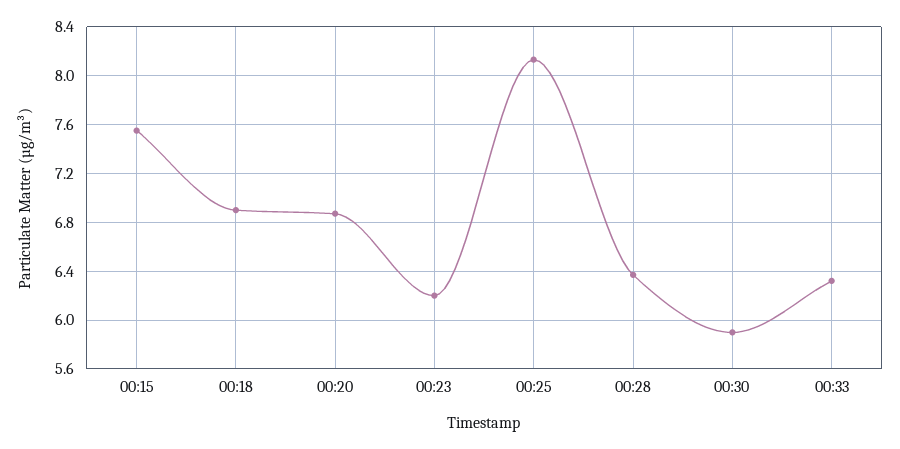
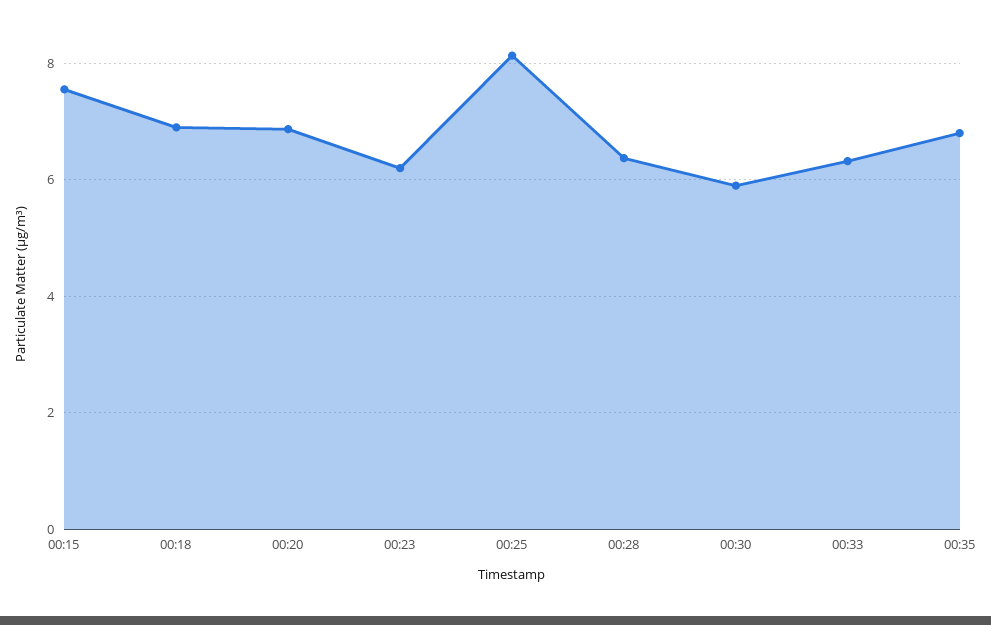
00:35: none -> 6.8

